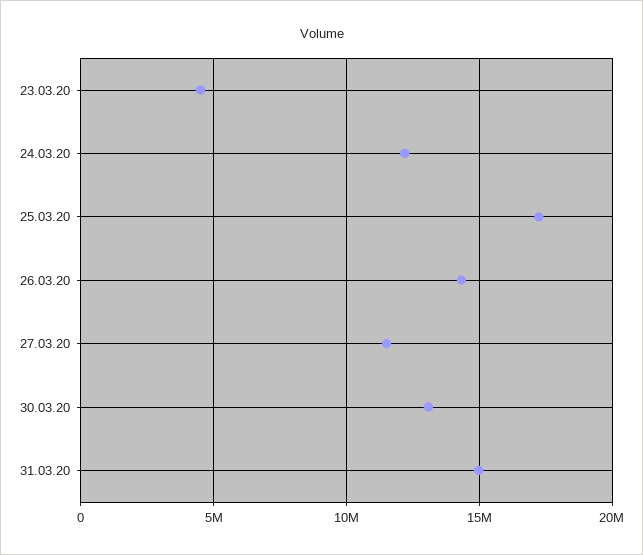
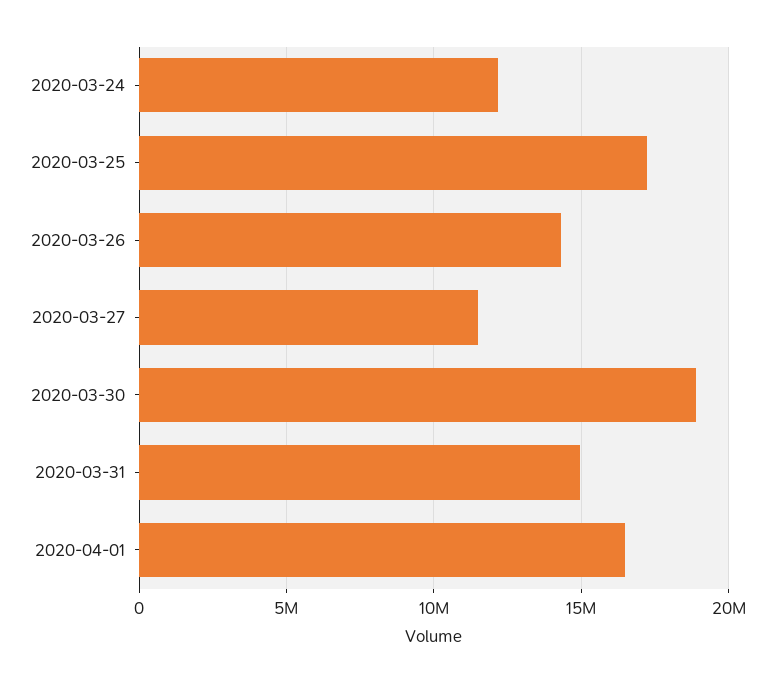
23.03.20: 4500000 -> none
30.03.20: 13000000 -> 19000000
2020-04-01: none -> 16500000

